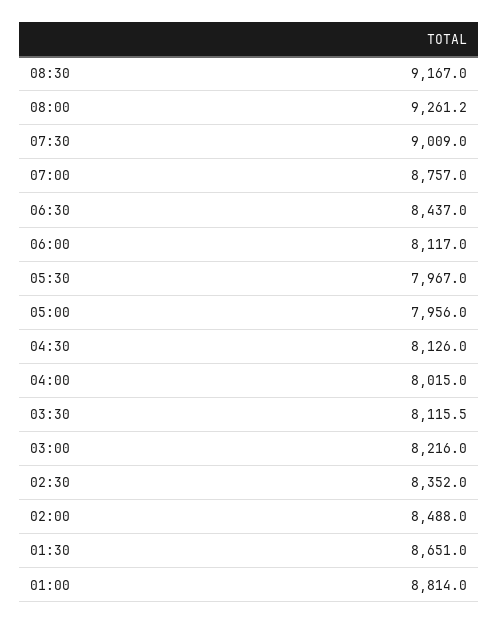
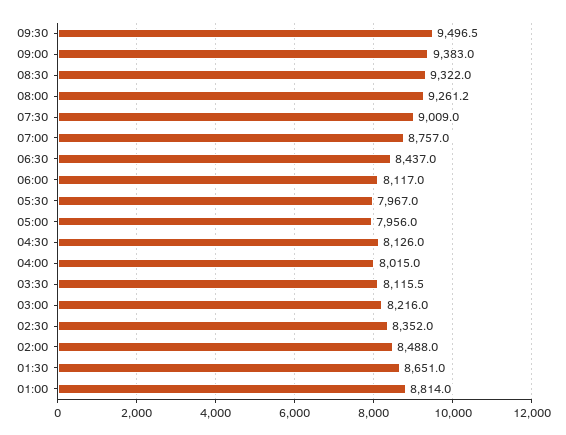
08:30: 9167 -> 9322
09:30: none -> 9496.5
09:00: none -> 9383

